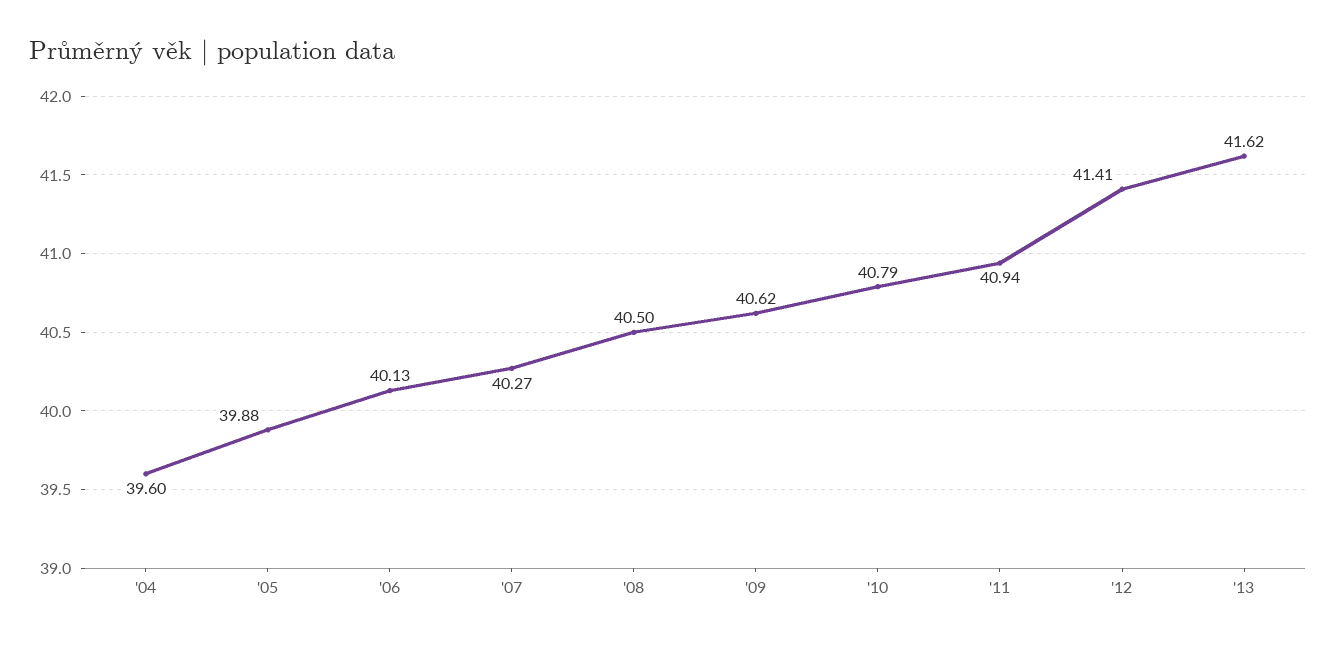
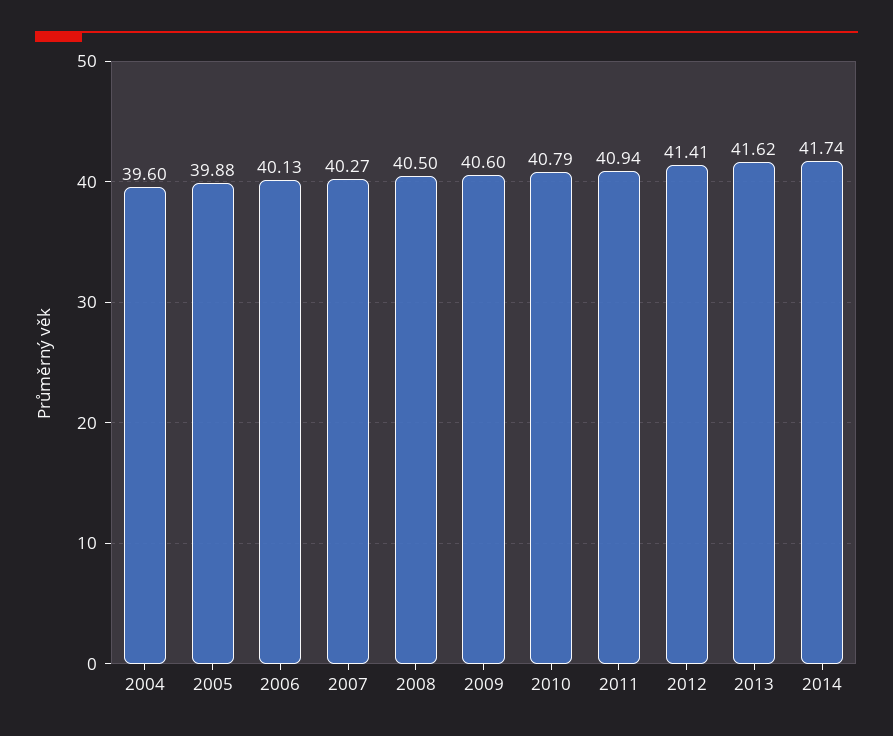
'09: 40.62 -> 40.6
2014: none -> 41.74

